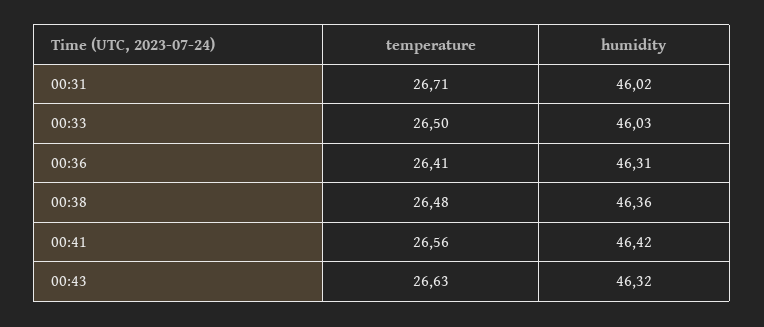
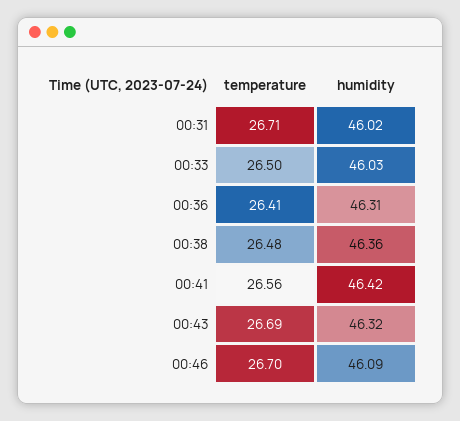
temperature, 00:43: 26.63 -> 26.69
temperature, 00:46: none -> 26.7
humidity, 00:46: none -> 46.09

